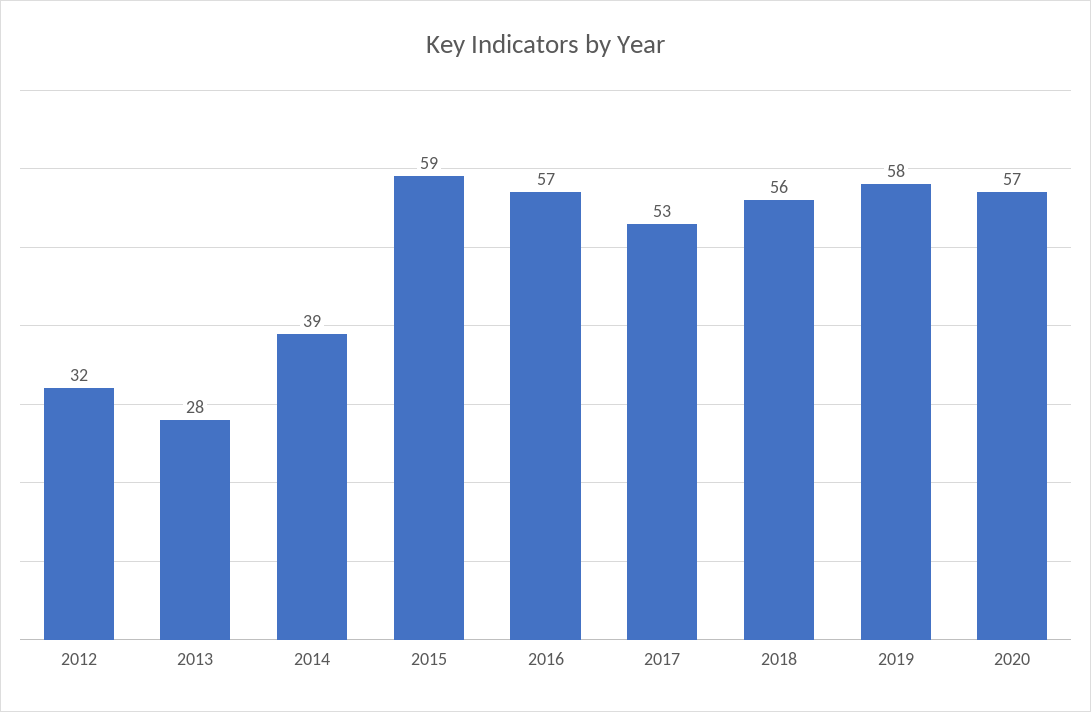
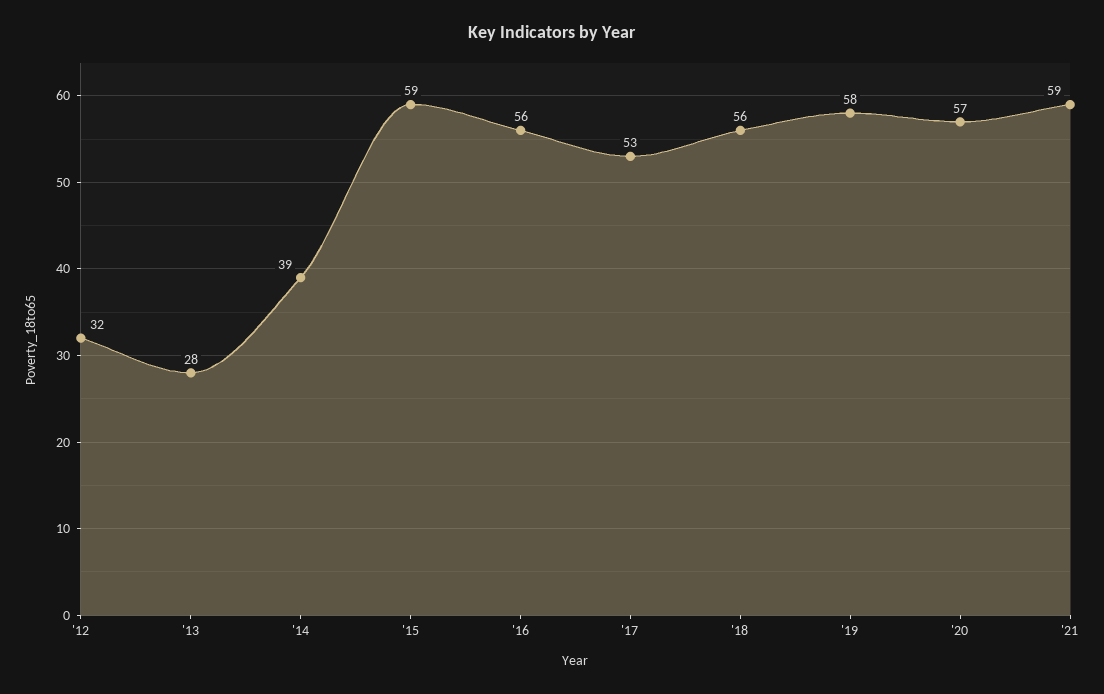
2016: 57 -> 56
'21: none -> 59

